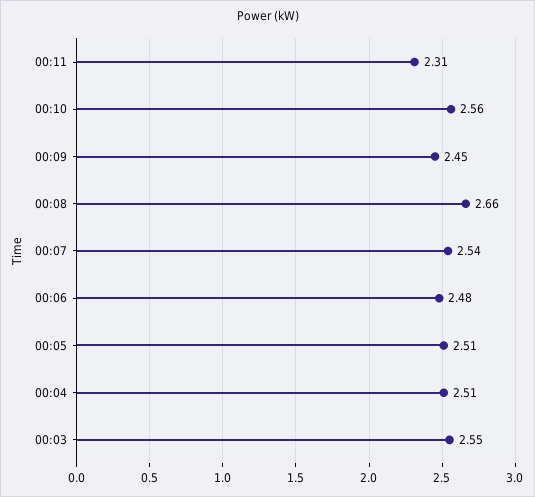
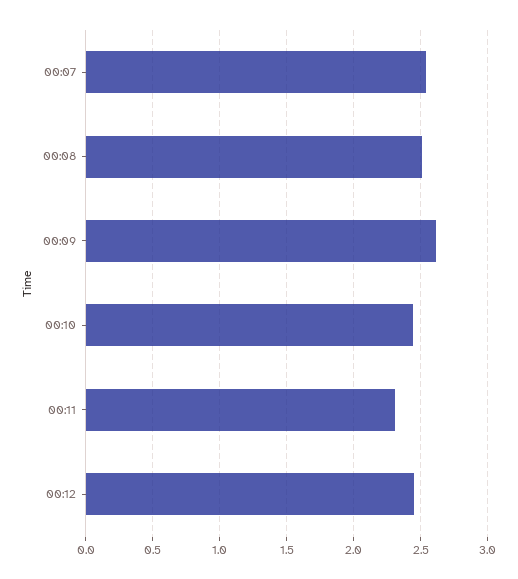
00:10: 2.56 -> 2.45
00:09: 2.45 -> 2.6
00:08: 2.66 -> 2.5
00:06: 2.48 -> none
00:05: 2.51 -> none
00:04: 2.51 -> none
00:03: 2.55 -> none
00:12: none -> 2.45

